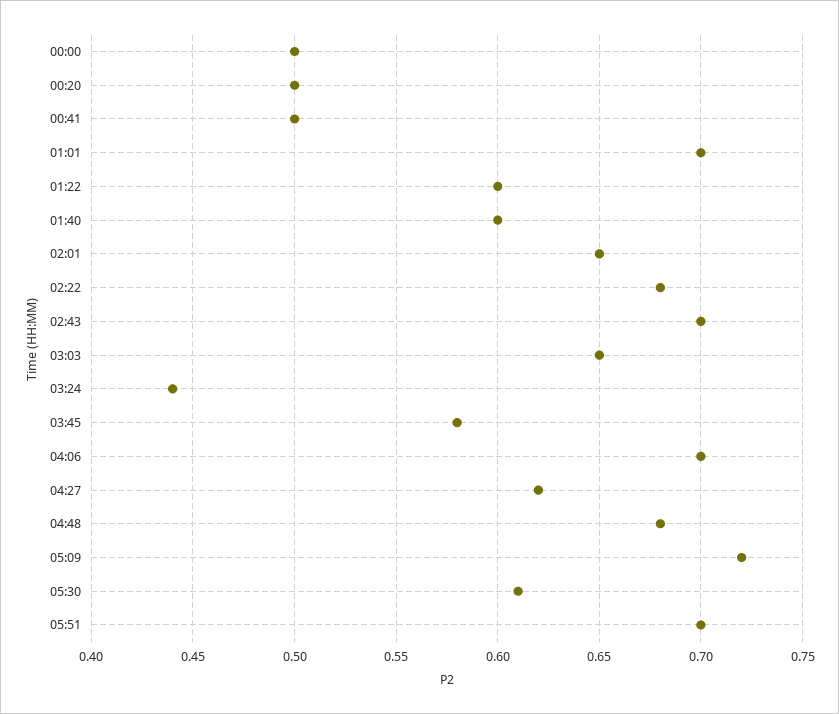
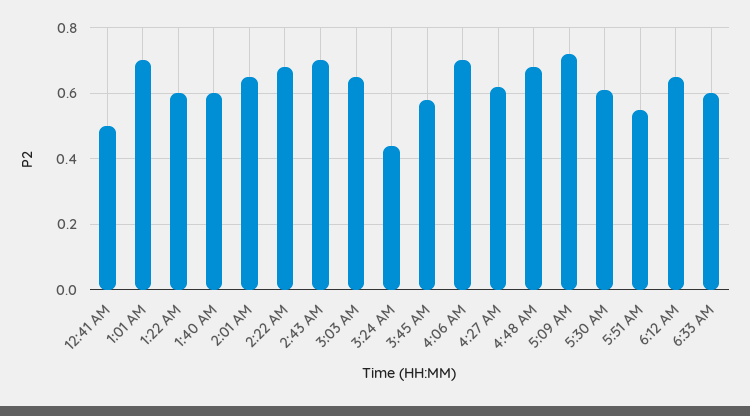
00:00: 0.5 -> none
00:20: 0.5 -> none
05:51: 0.7 -> 0.55
6:12 AM: none -> 0.65
6:33 AM: none -> 0.6

